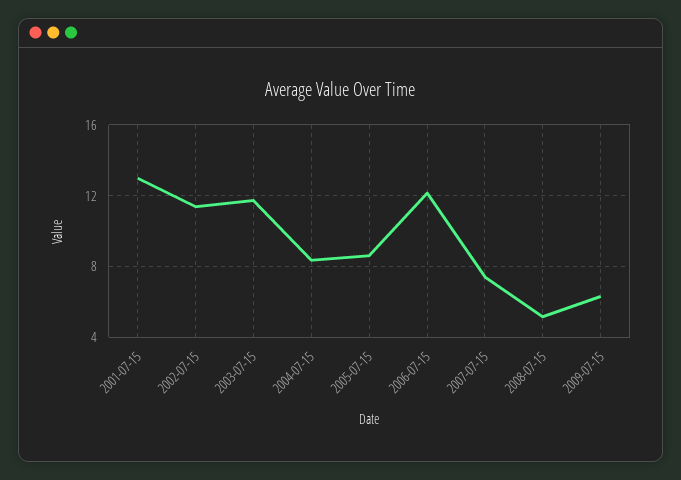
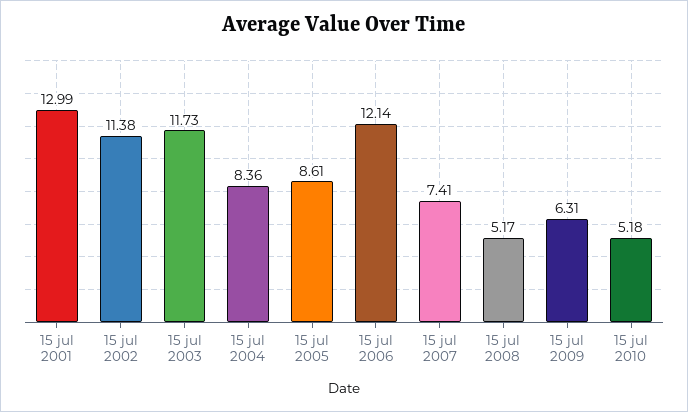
15 jul 2010: none -> 5.18

